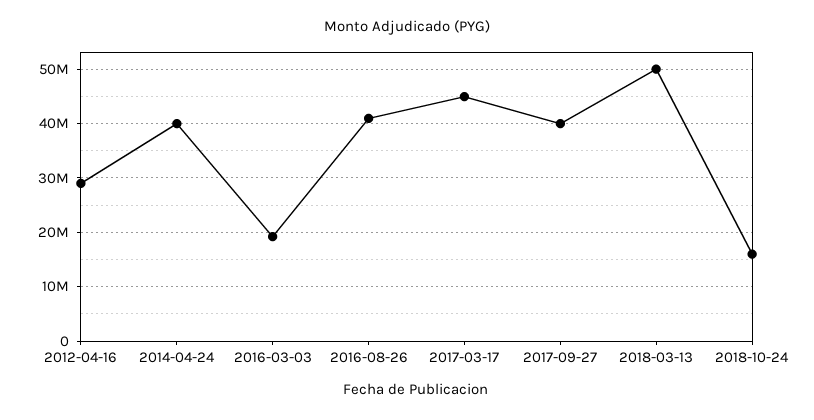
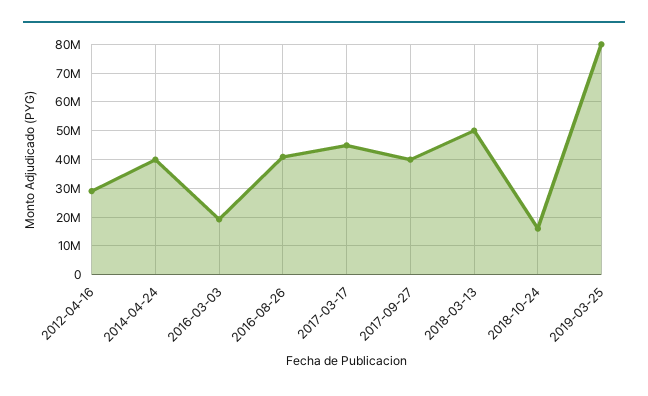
2019-03-25: none -> 80000000

